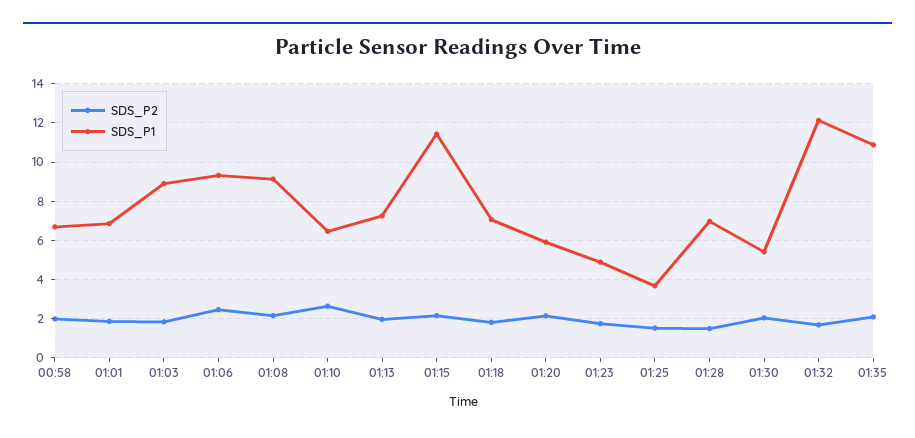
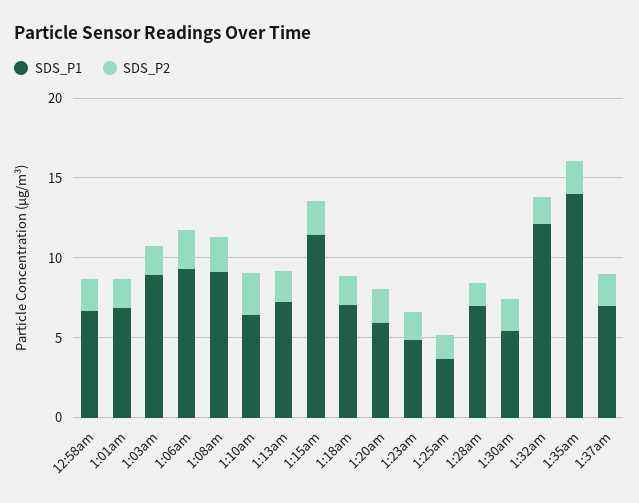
SDS_P1, 01:35: 11 -> 14
SDS_P1, 1:37am: none -> 7
SDS_P2, 1:37am: none -> 2

